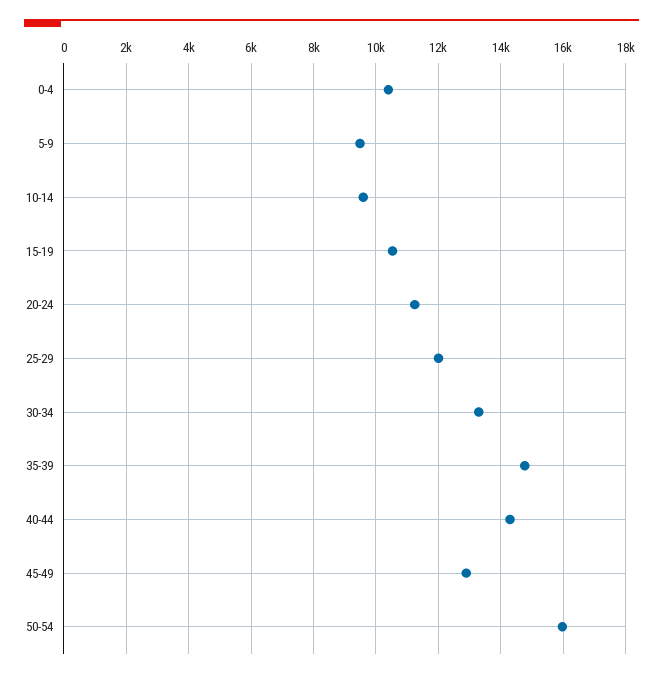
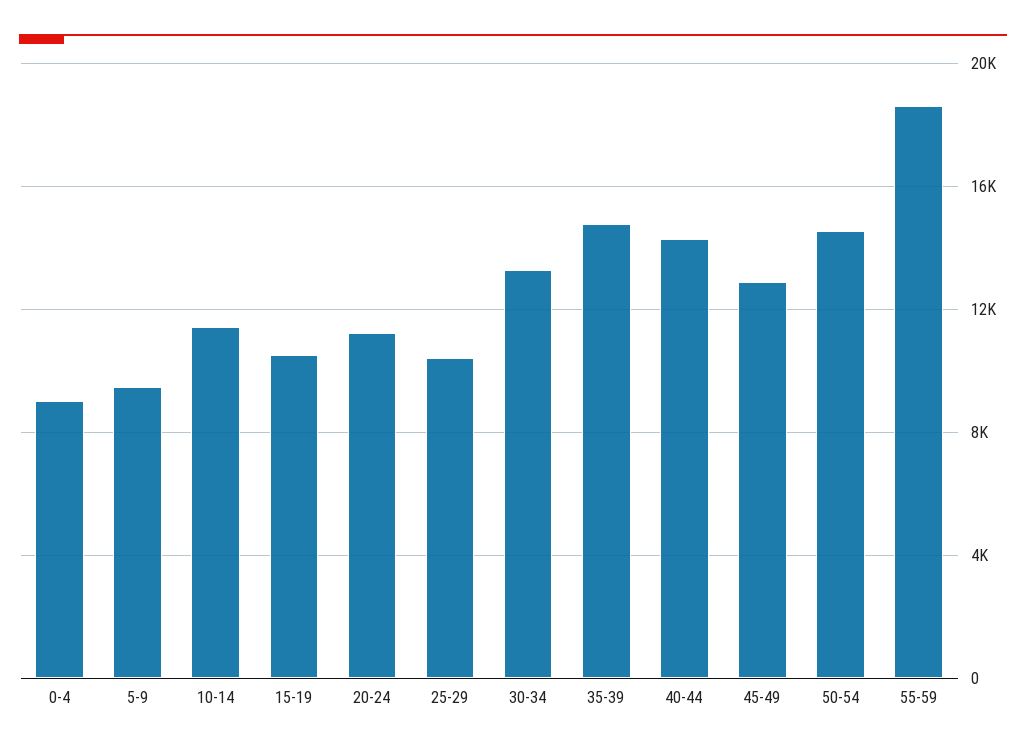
0-4: 10400 -> 9000
10-14: 9600 -> 11500
25-29: 12000 -> 10500
50-54: 16000 -> 14500
55-59: none -> 18500

